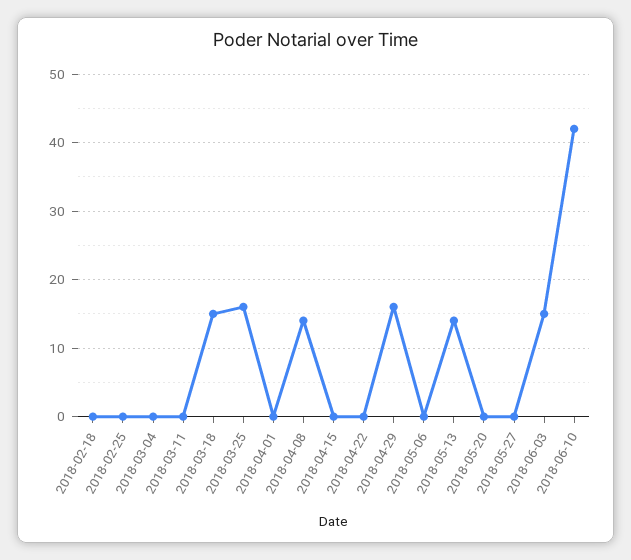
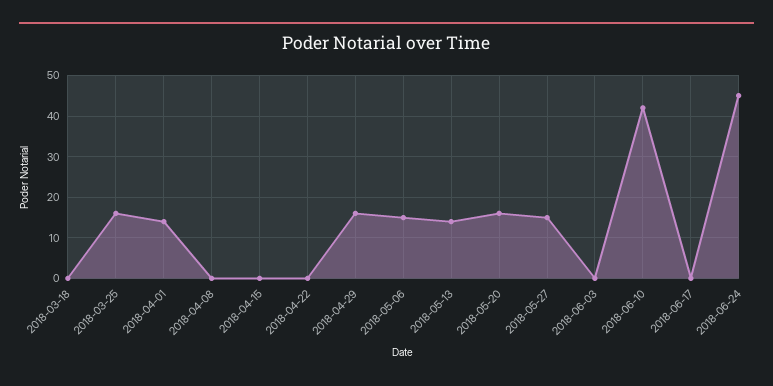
2018-02-18: 0 -> none
2018-02-25: 0 -> none
2018-03-04: 0 -> none
2018-03-11: 0 -> none
2018-03-18: 15 -> 0
2018-04-01: 0 -> 15
2018-04-08: 14 -> 0
2018-05-06: 0 -> 15
2018-05-20: 0 -> 15
2018-05-27: 0 -> 15
2018-06-03: 15 -> 0
2018-06-17: none -> 0
2018-06-24: none -> 45

